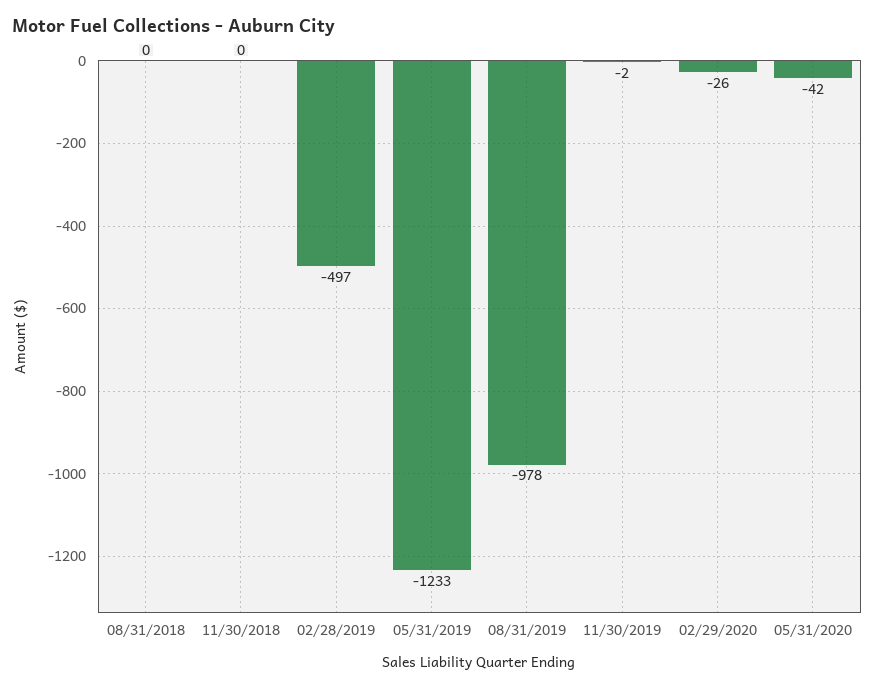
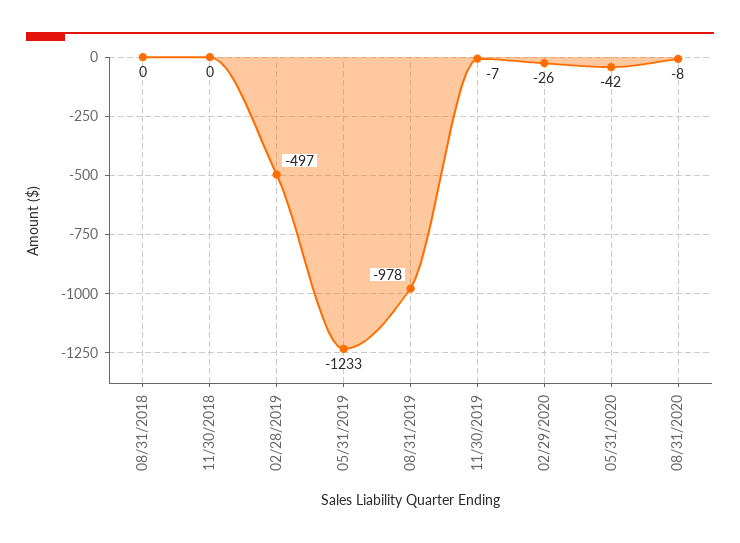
11/30/2019: -2 -> -7
08/31/2020: none -> -8

